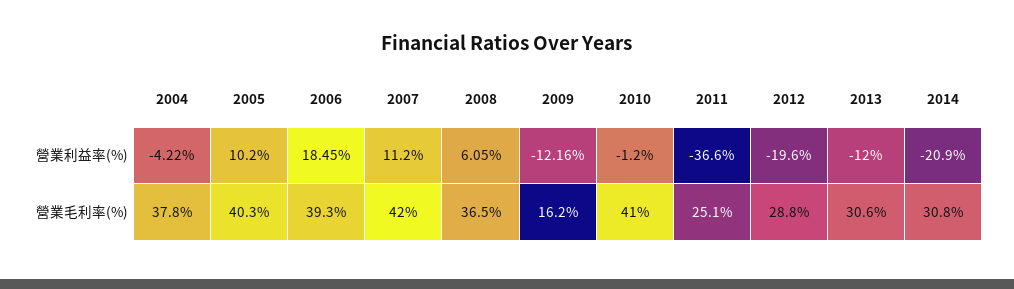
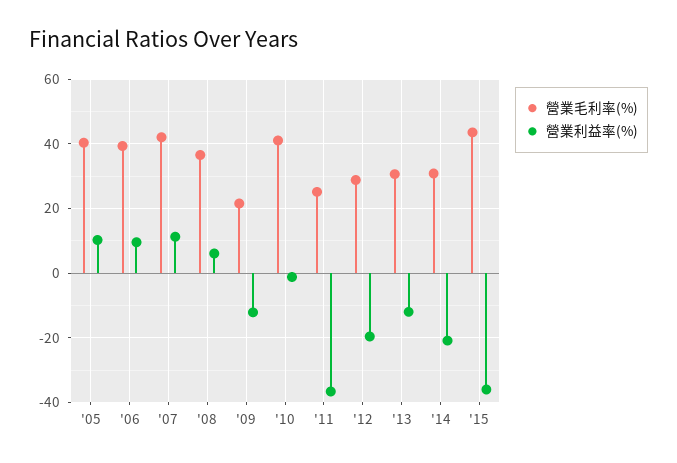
營業利益率(%), 2004: -4.22 -> none
營業利益率(%), 2006: 18.45 -> 10
營業毛利率(%), 2004: 37.8 -> none
營業毛利率(%), 2009: 16.2 -> 22
營業毛利率(%), '15: none -> 44
營業利益率(%), '15: none -> -36

